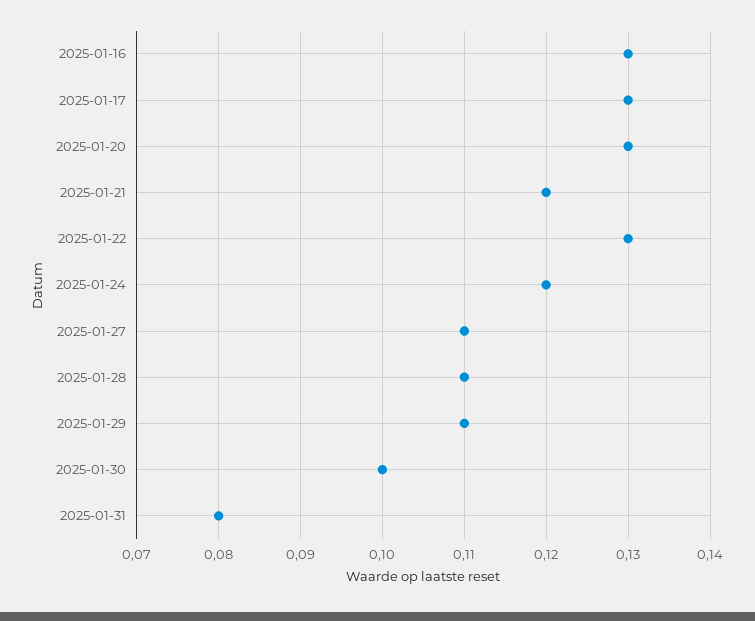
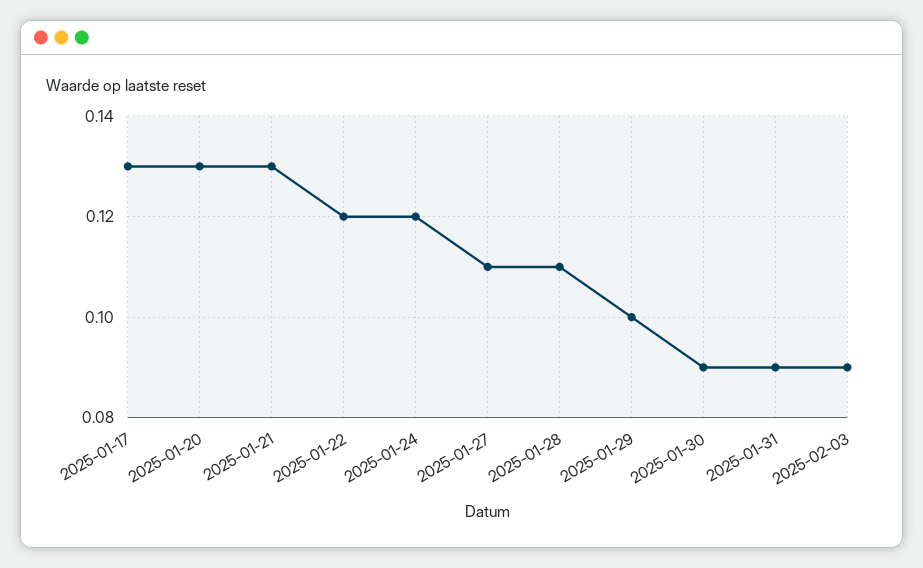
2025-01-16: 0.13 -> none
2025-01-21: 0.12 -> 0.13
2025-01-22: 0.13 -> 0.12
2025-01-29: 0.11 -> 0.1
2025-01-30: 0.1 -> 0.09
2025-01-31: 0.08 -> 0.09
2025-02-03: none -> 0.09

